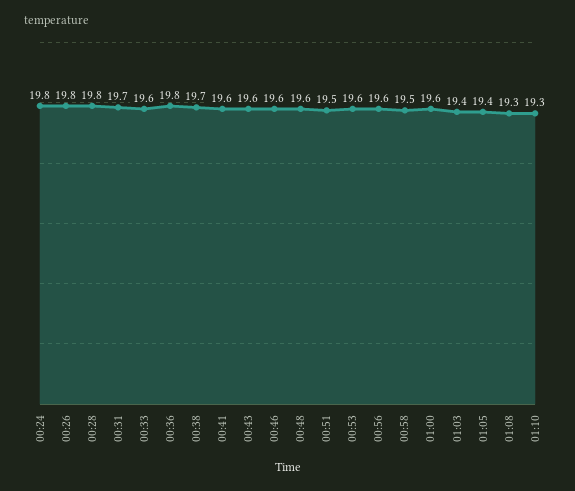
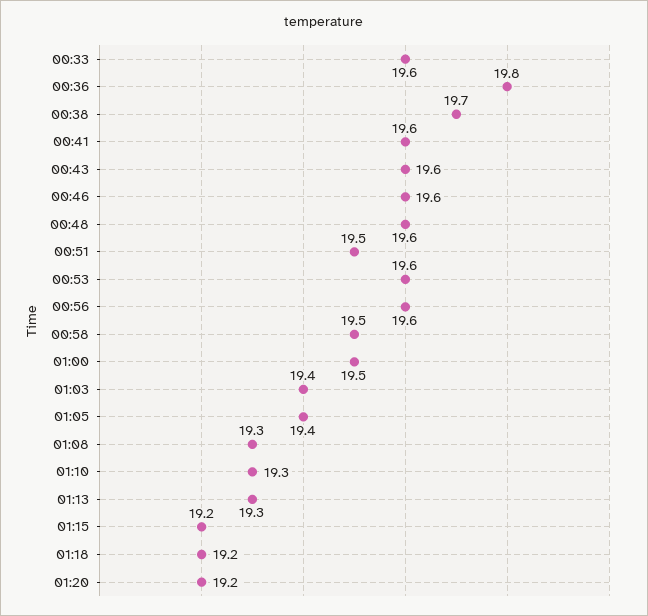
00:24: 19.8 -> none
00:26: 19.8 -> none
00:28: 19.8 -> none
00:31: 19.7 -> none
01:00: 19.6 -> 19.5
01:13: none -> 19.3
01:15: none -> 19.2
01:18: none -> 19.2
01:20: none -> 19.2

